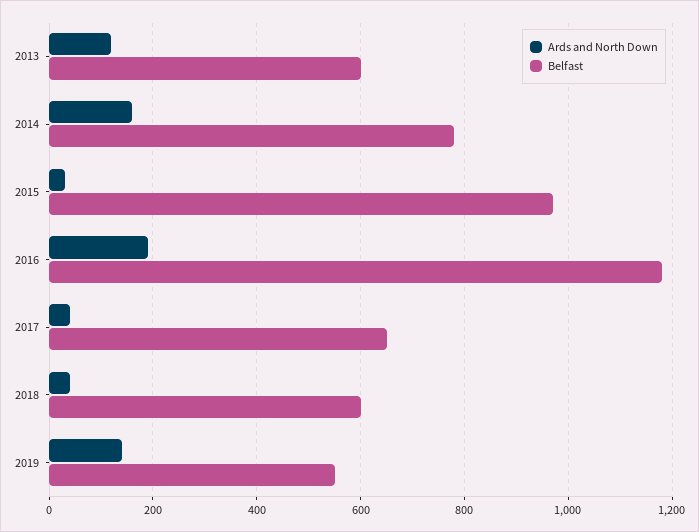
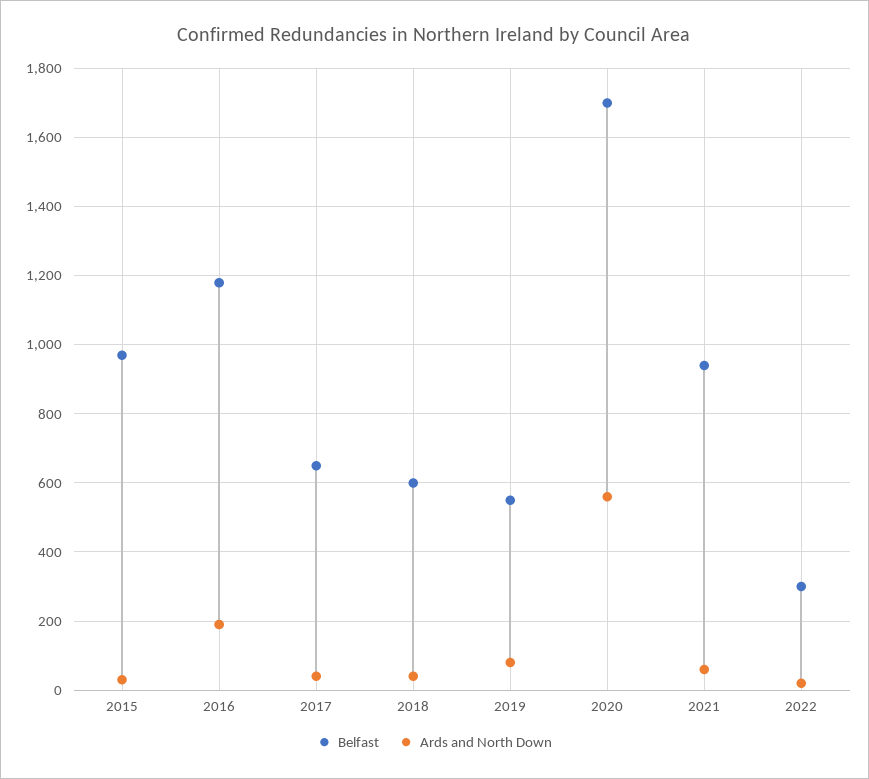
Ards and North Down, 2013: 120 -> none
Belfast, 2013: 600 -> none
Ards and North Down, 2014: 160 -> none
Belfast, 2014: 780 -> none
Ards and North Down, 2019: 140 -> 80
Belfast, 2020: none -> 1700
Ards and North Down, 2020: none -> 560
Belfast, 2021: none -> 940
Ards and North Down, 2021: none -> 60
Belfast, 2022: none -> 300
Ards and North Down, 2022: none -> 20

